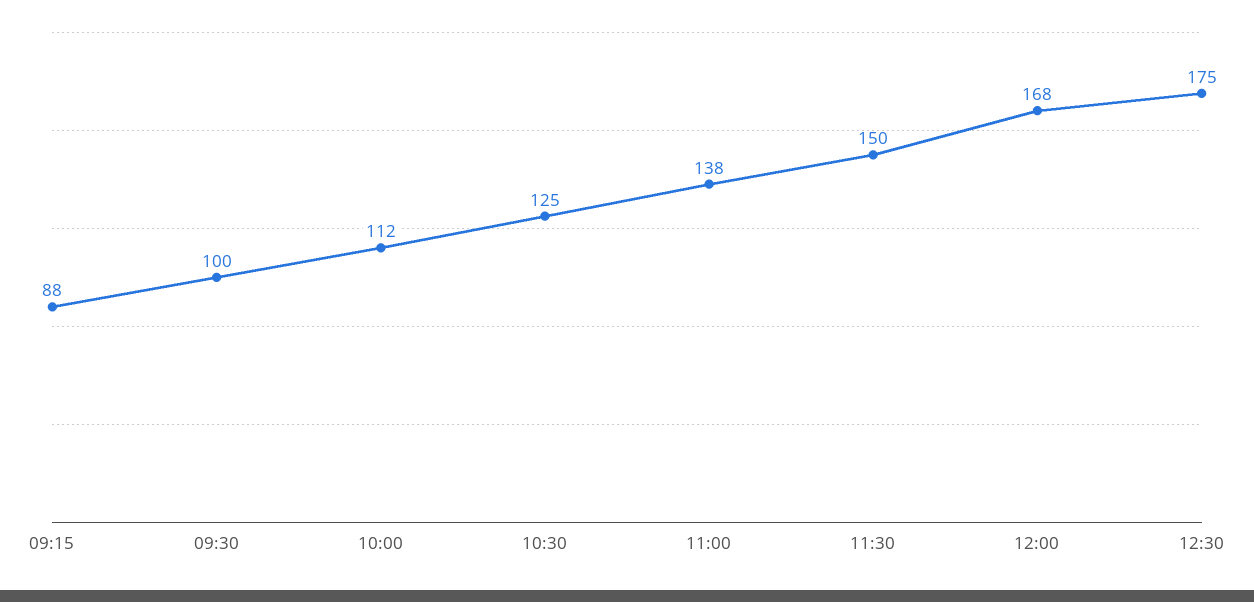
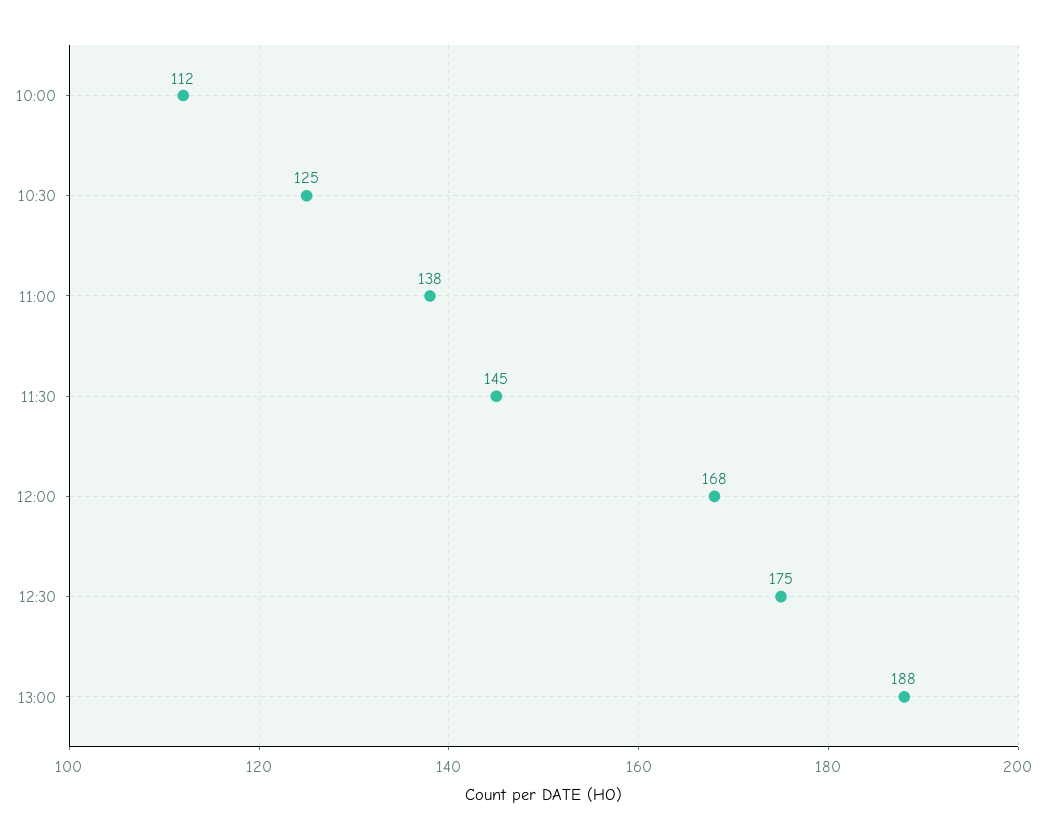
09:15: 88 -> none
09:30: 100 -> none
11:30: 150 -> 145
13:00: none -> 188

